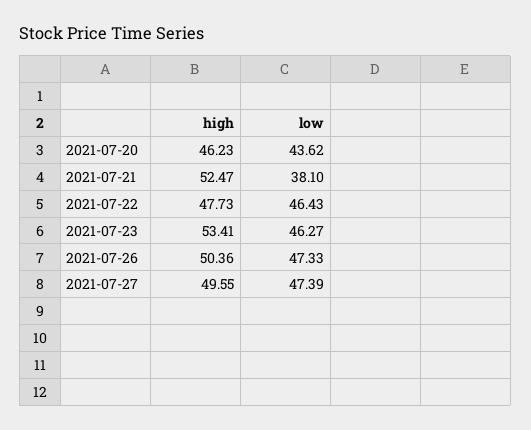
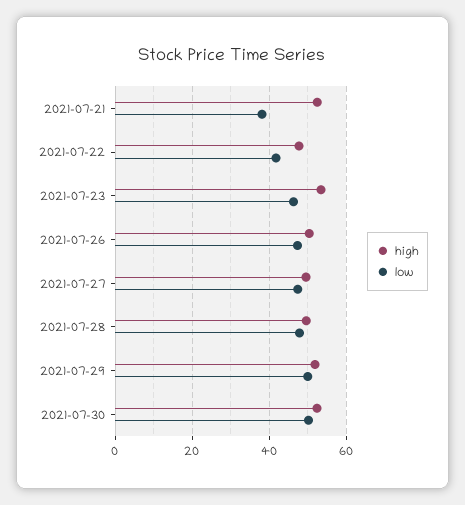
high, 2021-07-20: 46.23 -> none
low, 2021-07-20: 43.62 -> none
low, 2021-07-22: 46.43 -> 42
high, 2021-07-28: none -> 50
low, 2021-07-28: none -> 48
high, 2021-07-29: none -> 52
low, 2021-07-29: none -> 50
high, 2021-07-30: none -> 52
low, 2021-07-30: none -> 50

